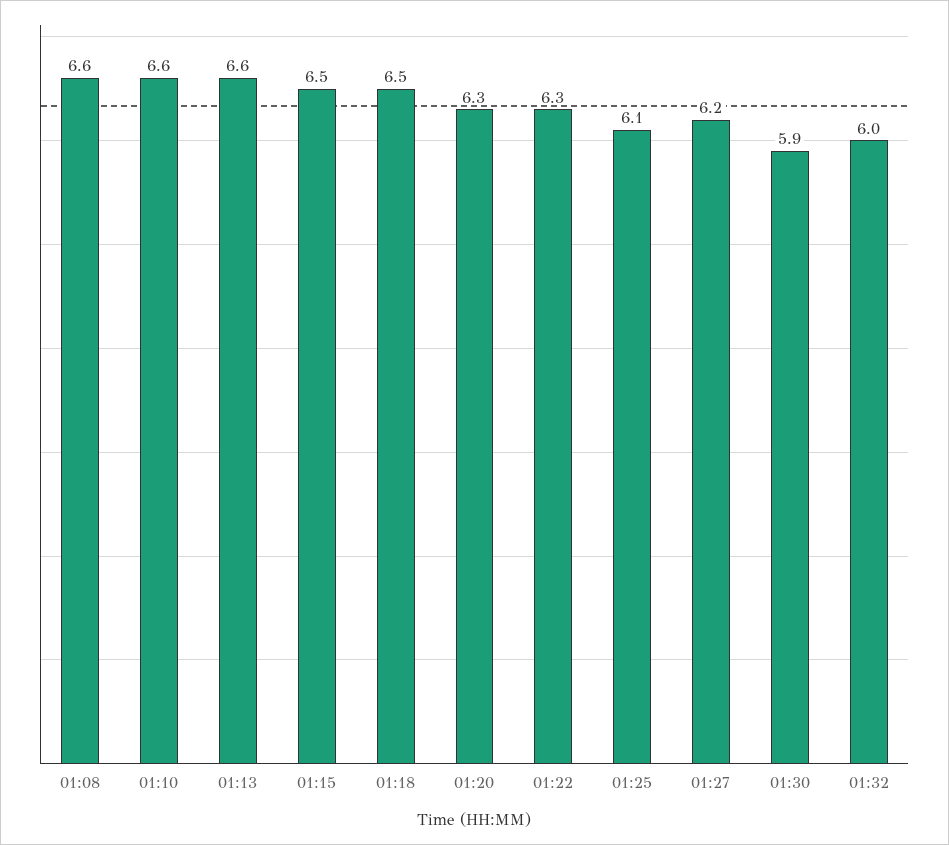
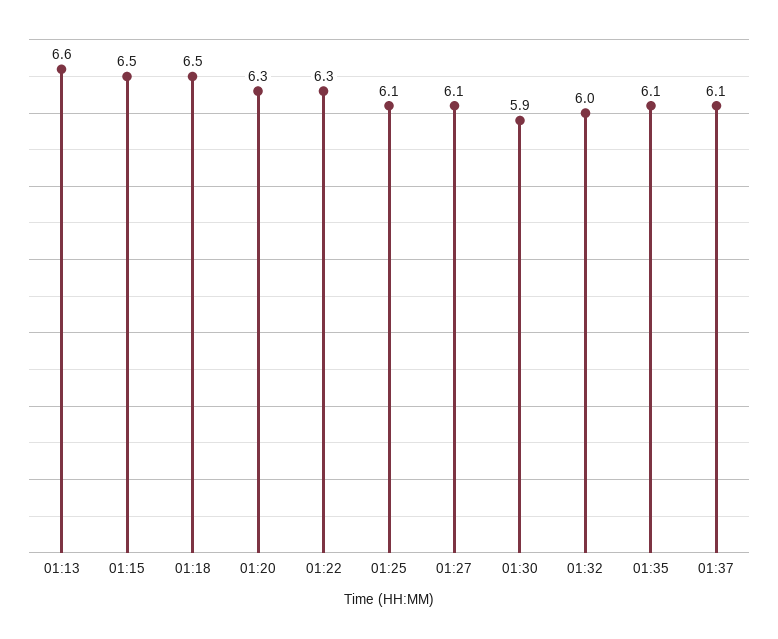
01:08: 6.6 -> none
01:10: 6.6 -> none
01:27: 6.2 -> 6.1
01:35: none -> 6.1
01:37: none -> 6.1

